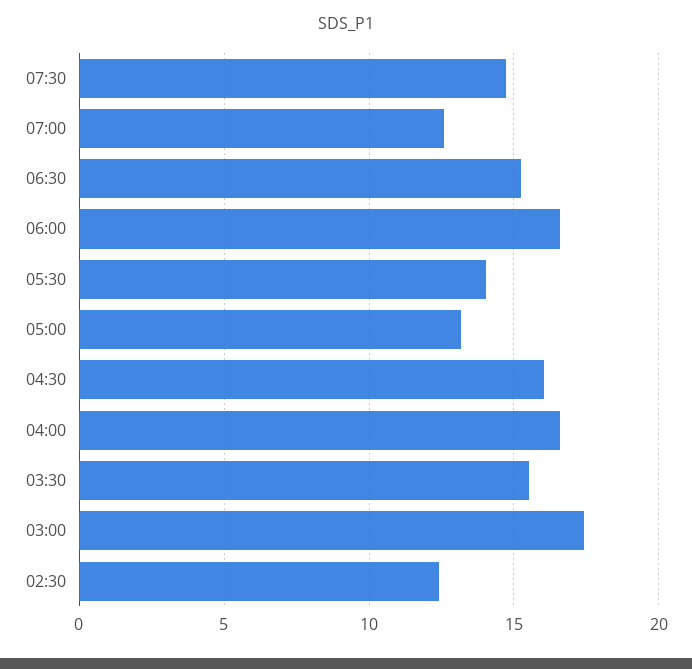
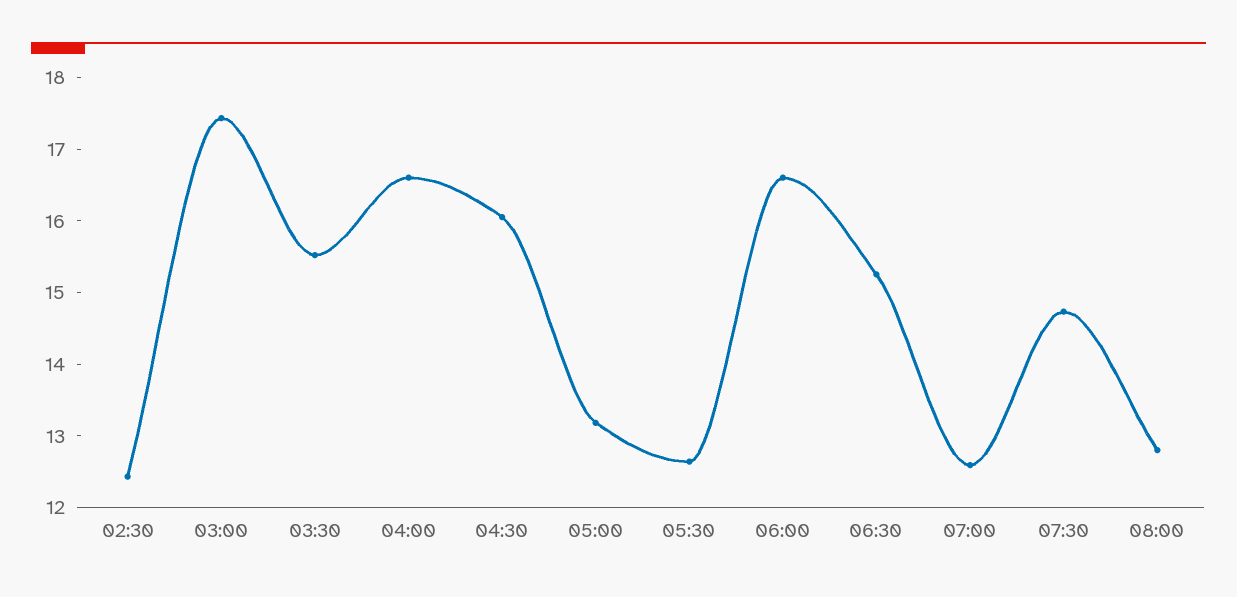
05:30: 14 -> 12.6
08:00: none -> 12.8

